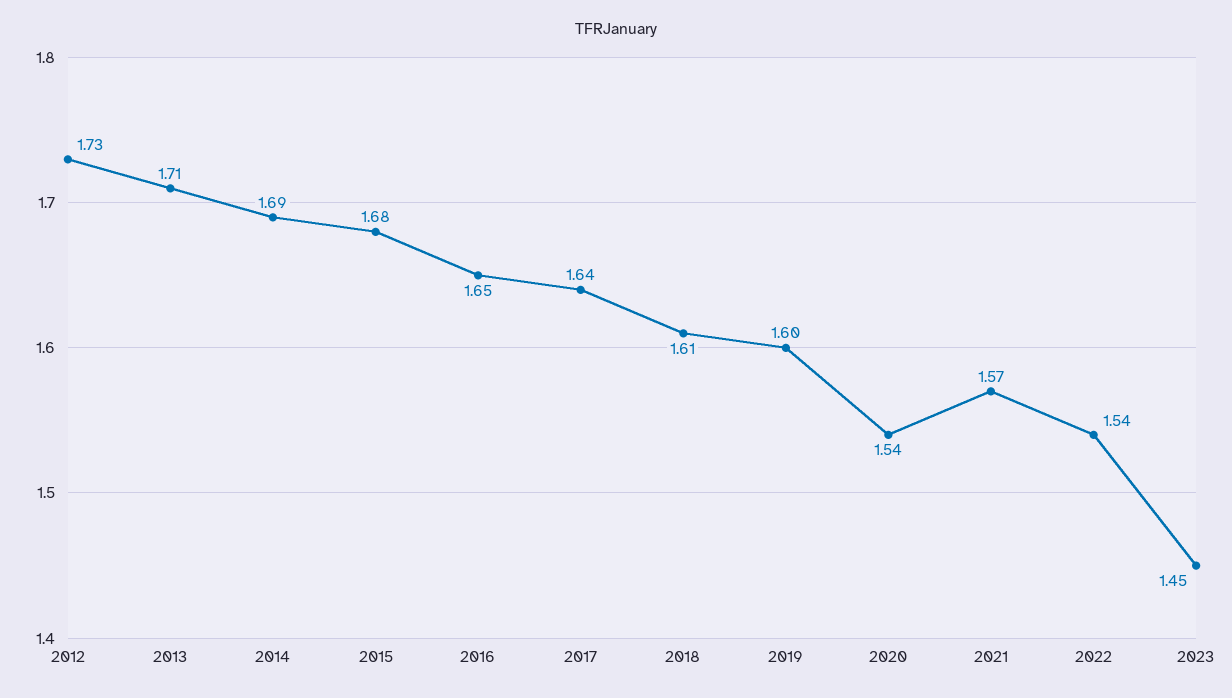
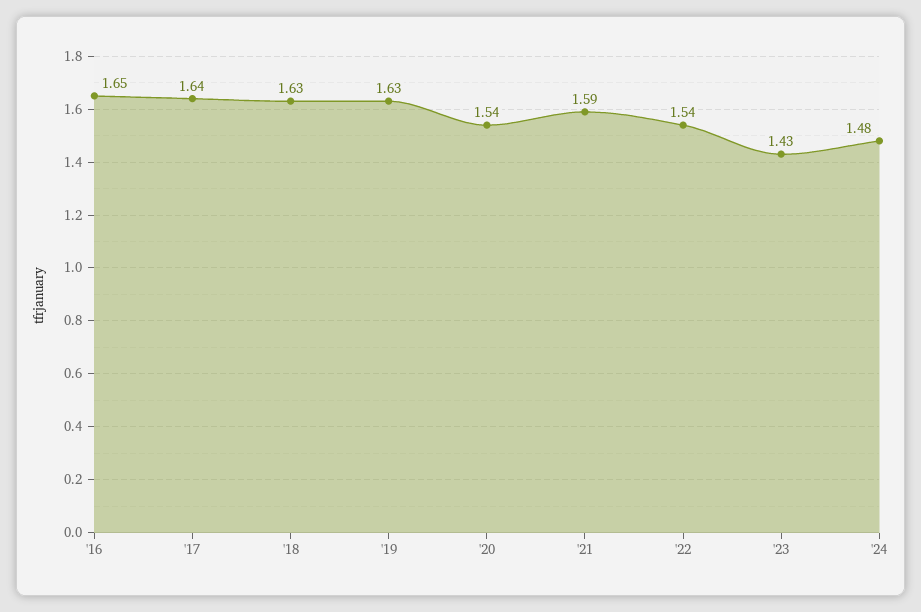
2012: 1.73 -> none
2013: 1.71 -> none
2014: 1.69 -> none
2015: 1.68 -> none
2018: 1.61 -> 1.63
2019: 1.6 -> 1.63
2021: 1.57 -> 1.59
2023: 1.45 -> 1.43
'24: none -> 1.48

